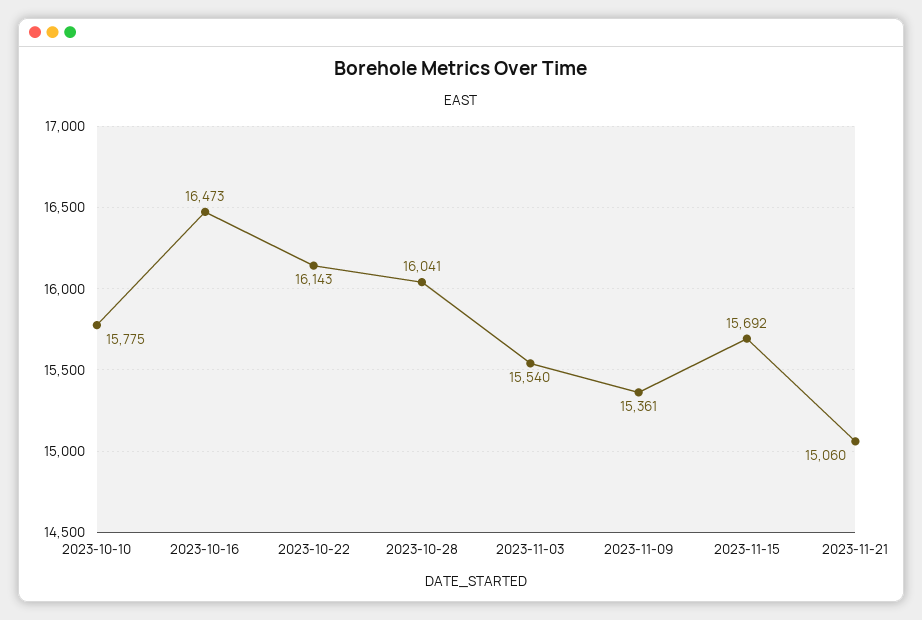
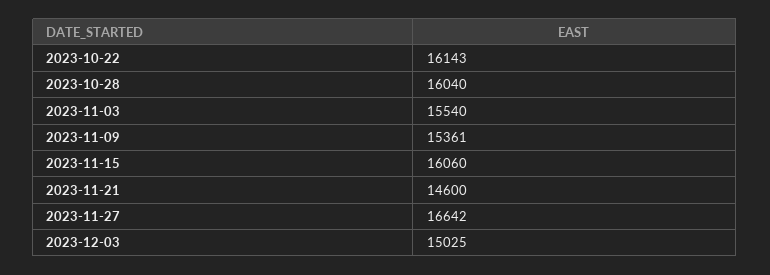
2023-10-10: 15775 -> none
2023-10-16: 16473 -> none
2023-10-28: 16041 -> 16040
2023-11-15: 15692 -> 16060
2023-11-21: 15060 -> 14600
2023-11-27: none -> 16642
2023-12-03: none -> 15025

